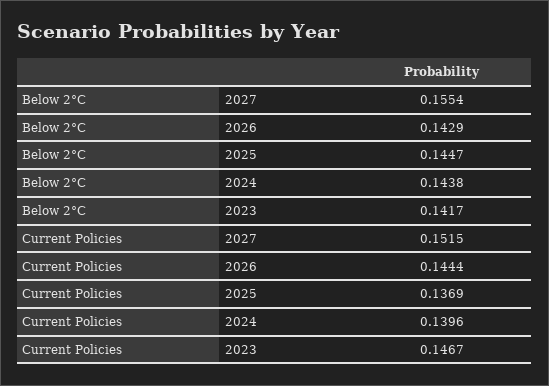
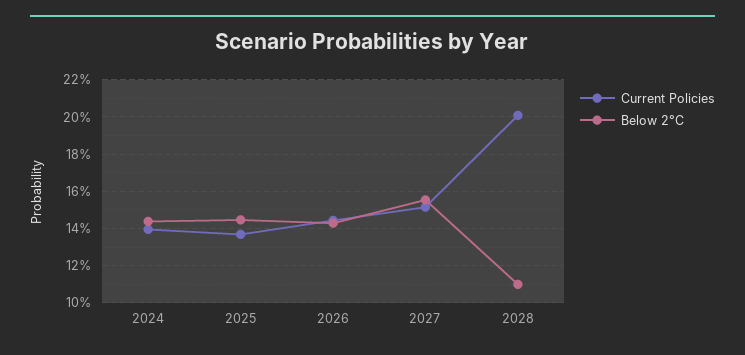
Below 2°C, 2023: 0.1417 -> none
Current Policies, 2023: 0.1467 -> none
Current Policies, 2028: none -> 0.2
Below 2°C, 2028: none -> 0.11

